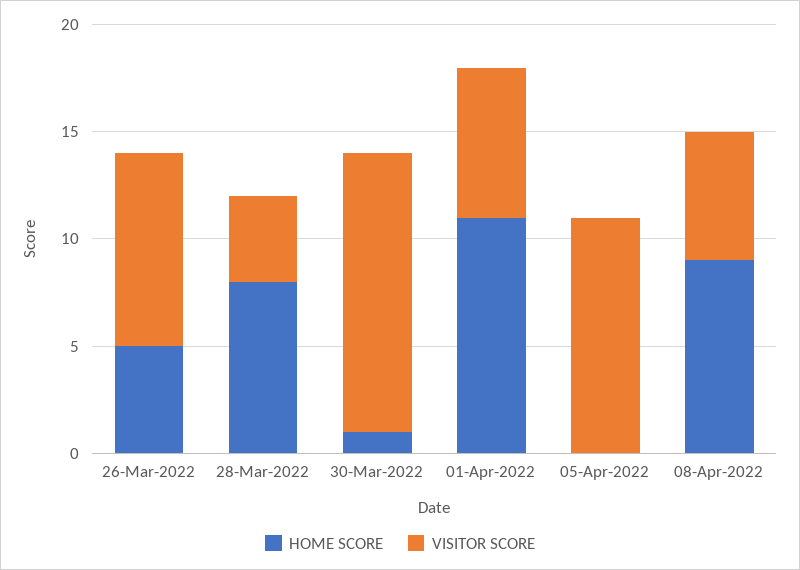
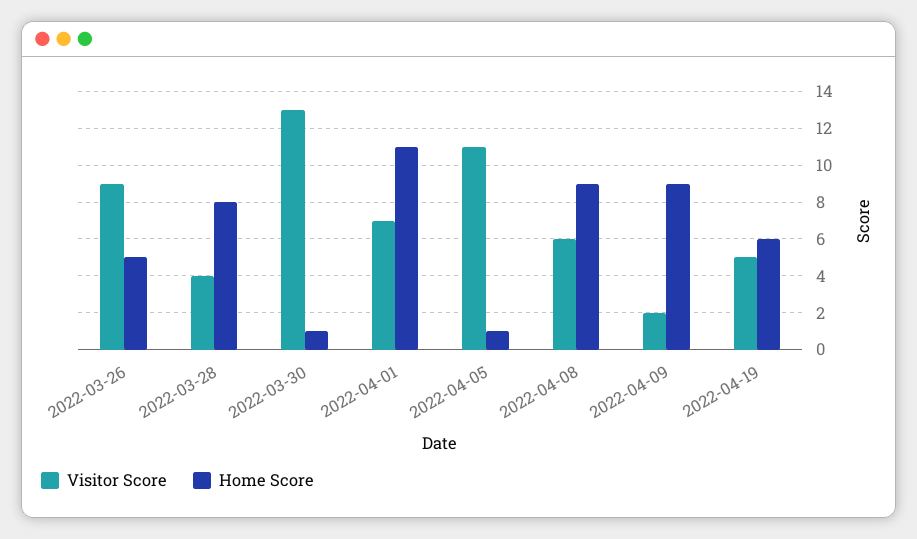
HOME SCORE, 05-Apr-2022: 0 -> 1
VISITOR SCORE, 2022-04-09: none -> 2
HOME SCORE, 2022-04-09: none -> 9
VISITOR SCORE, 2022-04-19: none -> 5
HOME SCORE, 2022-04-19: none -> 6

